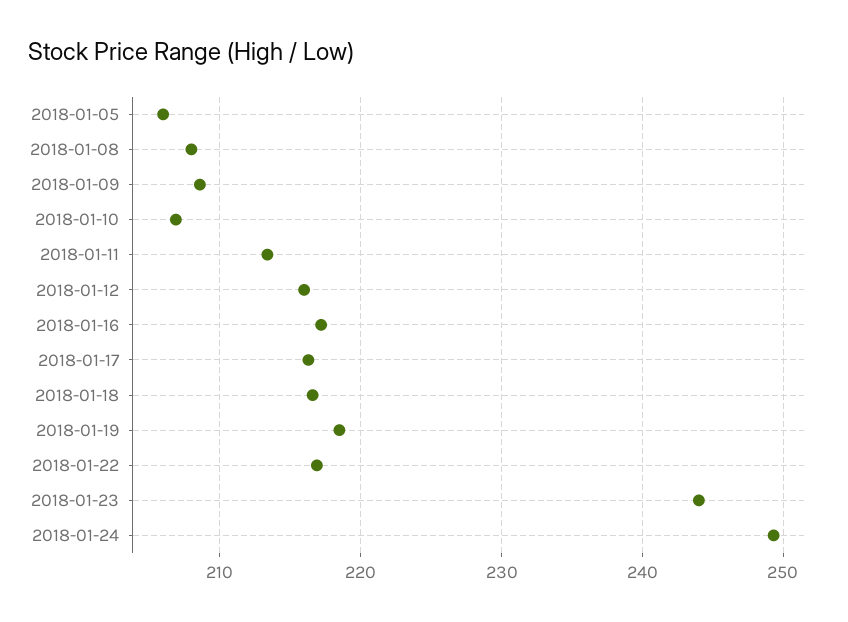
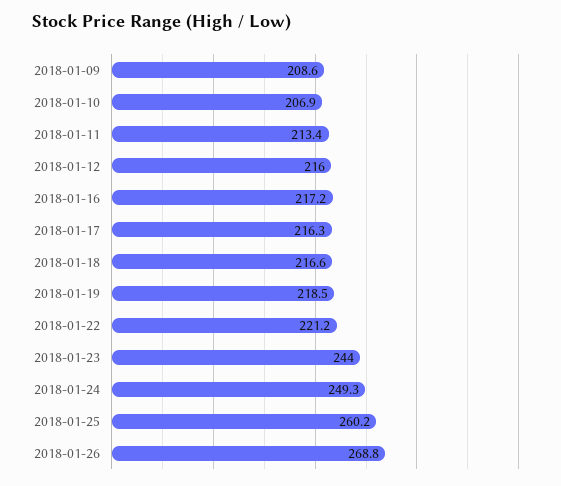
2018-01-05: 206 -> none
2018-01-08: 208 -> none
2018-01-22: 217 -> 221.2
2018-01-25: none -> 260.2
2018-01-26: none -> 268.8

